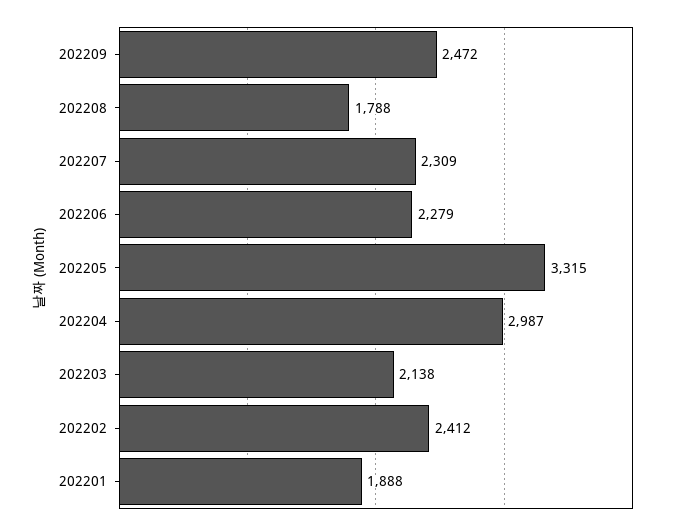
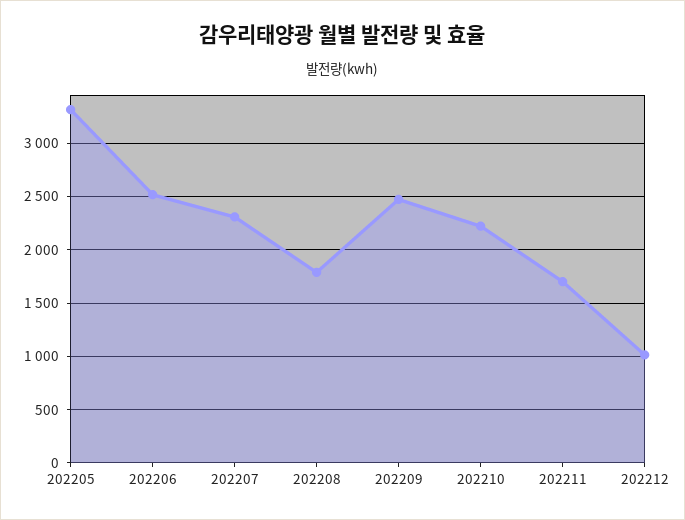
202206: 2279 -> 2500
202204: 2987 -> none
202203: 2138 -> none
202202: 2412 -> none
202201: 1888 -> none
202210: none -> 2200
202211: none -> 1700
202212: none -> 1000

